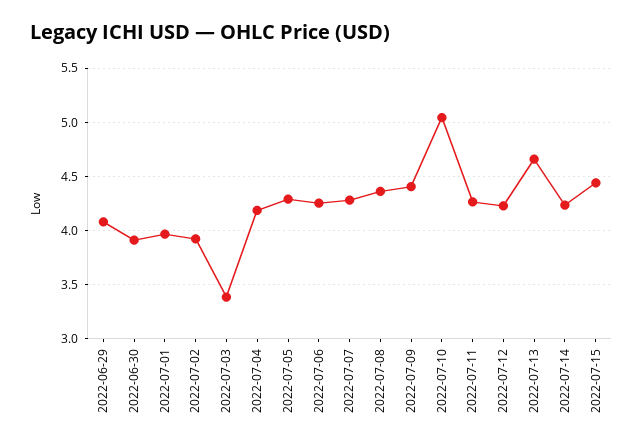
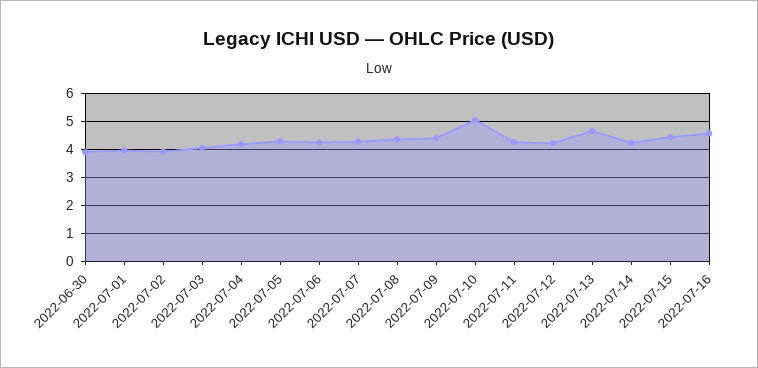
2022-06-29: 4.1 -> none
2022-07-03: 3.4 -> 4
2022-07-16: none -> 4.5

